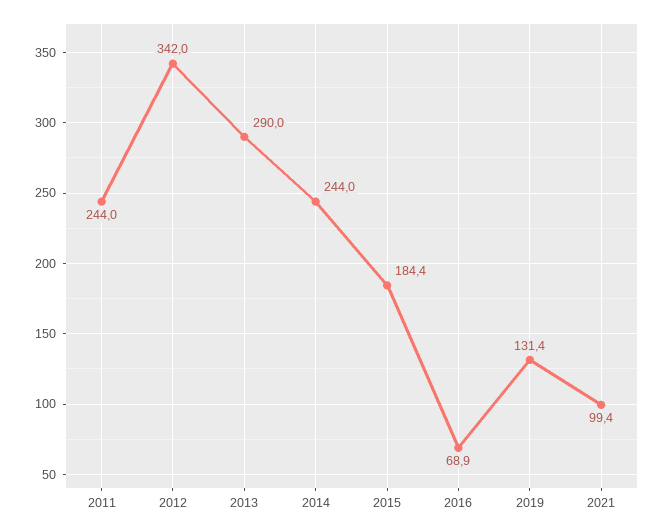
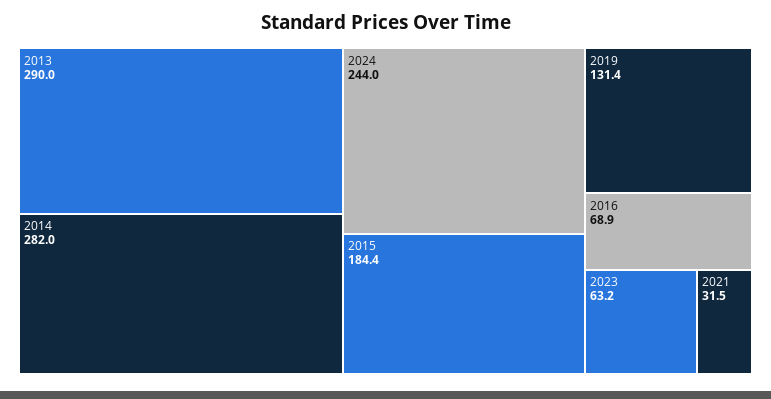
2011: 244 -> none
2012: 342 -> none
2014: 244 -> 282
2021: 99.4 -> 31.5
2024: none -> 244
2023: none -> 63.2

